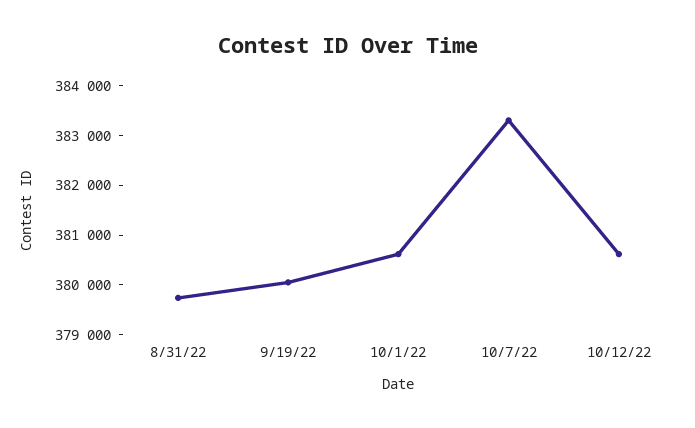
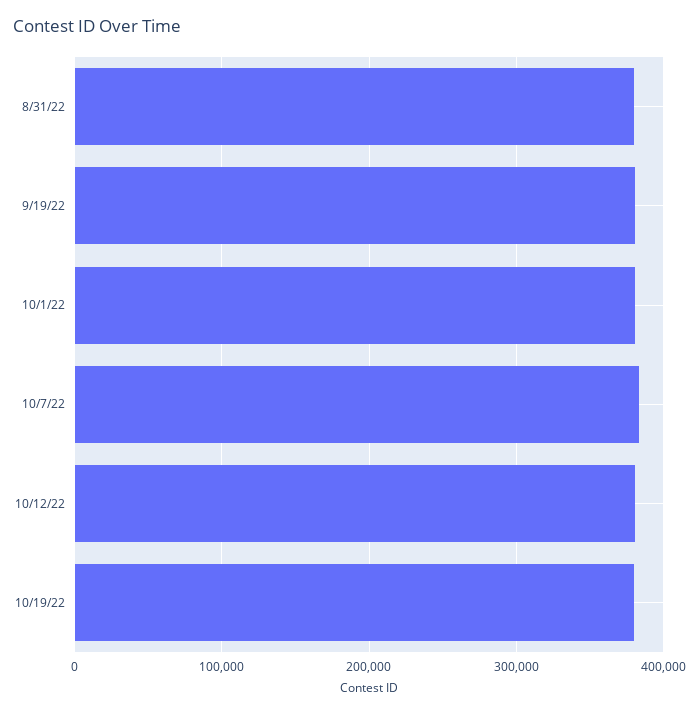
10/19/22: none -> 380000

